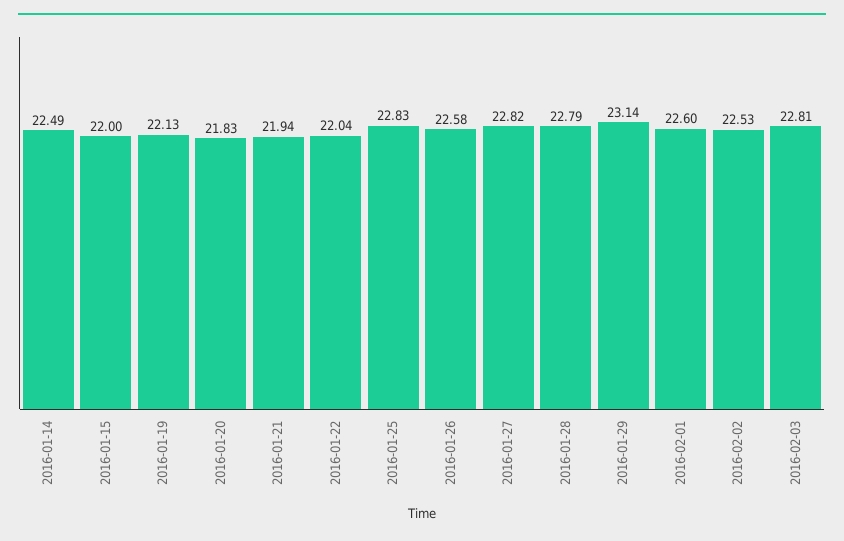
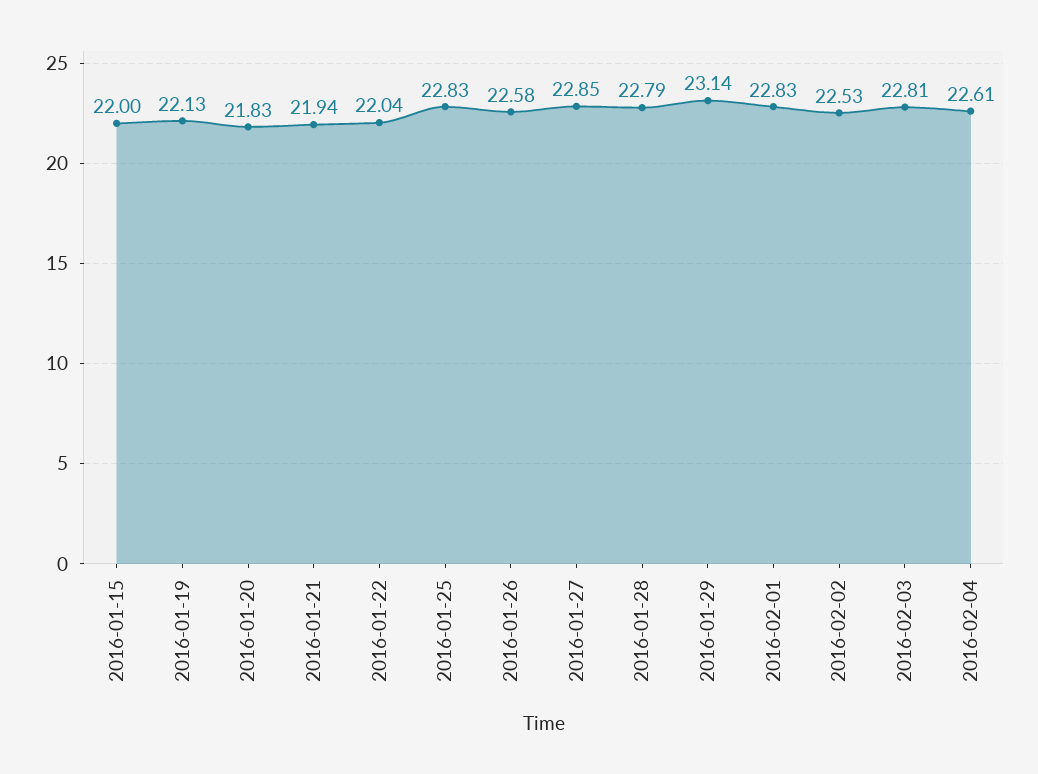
2016-01-14: 22.49 -> none
2016-01-27: 22.82 -> 22.85
2016-02-01: 22.6 -> 22.83
2016-02-04: none -> 22.61

